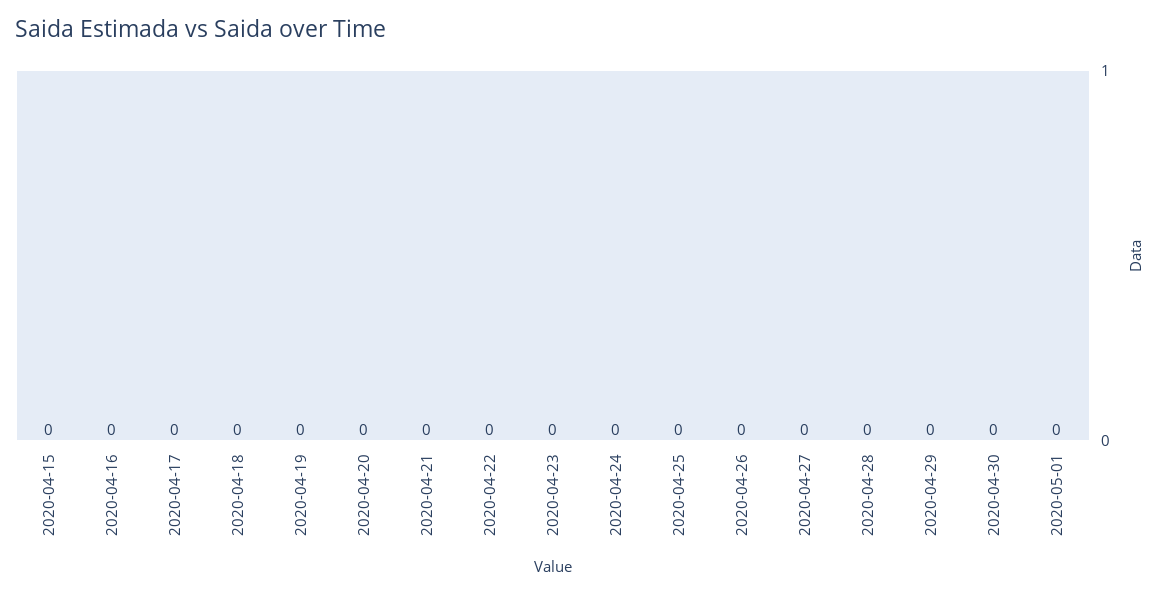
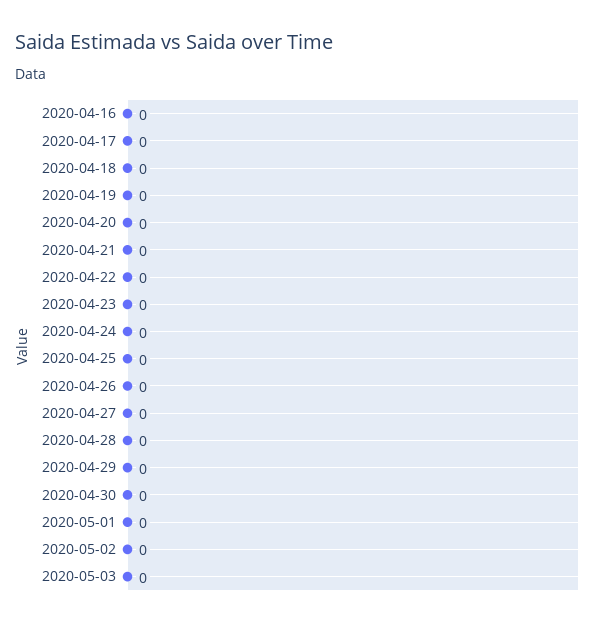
2020-04-15: 0 -> none
2020-05-02: none -> 0
2020-05-03: none -> 0

